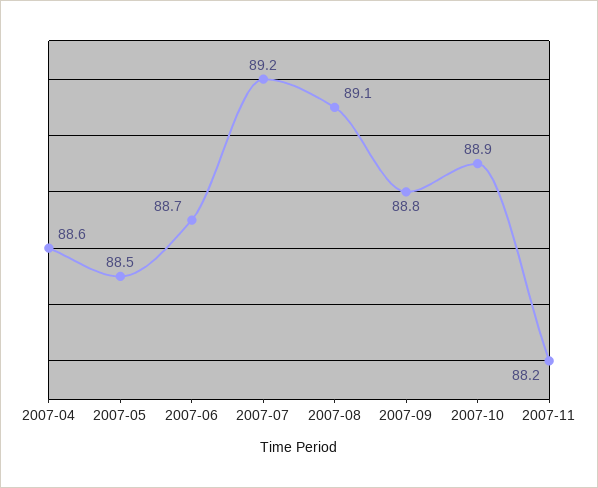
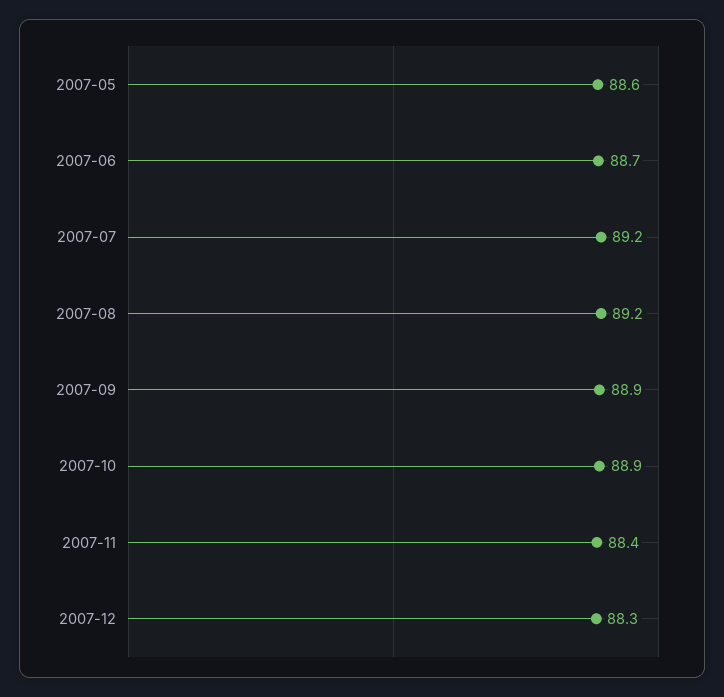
2007-04: 88.6 -> none
2007-05: 88.5 -> 88.6
2007-08: 89.1 -> 89.2
2007-09: 88.8 -> 88.9
2007-11: 88.2 -> 88.4
2007-12: none -> 88.3

